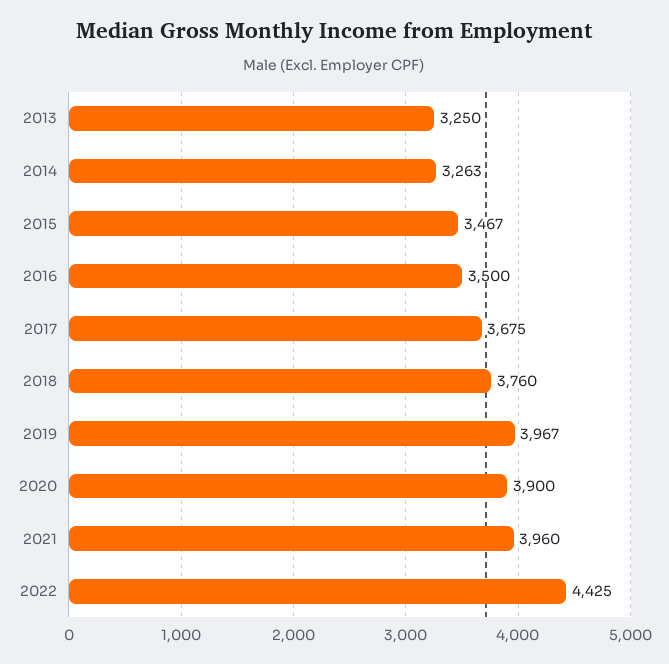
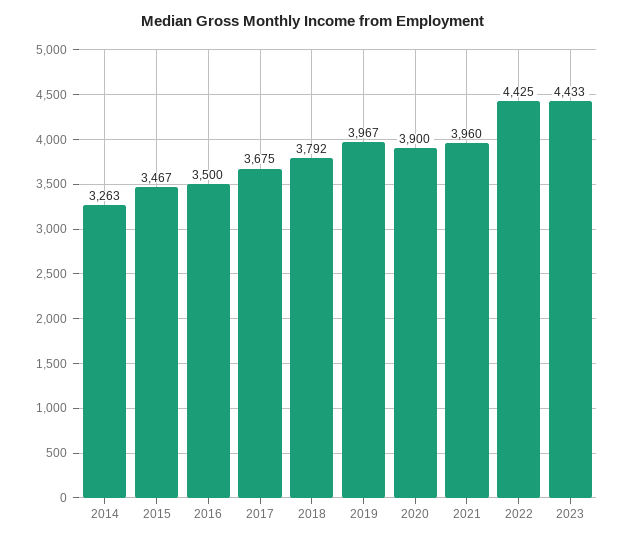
2013: 3250 -> none
2018: 3760 -> 3792
2023: none -> 4433

